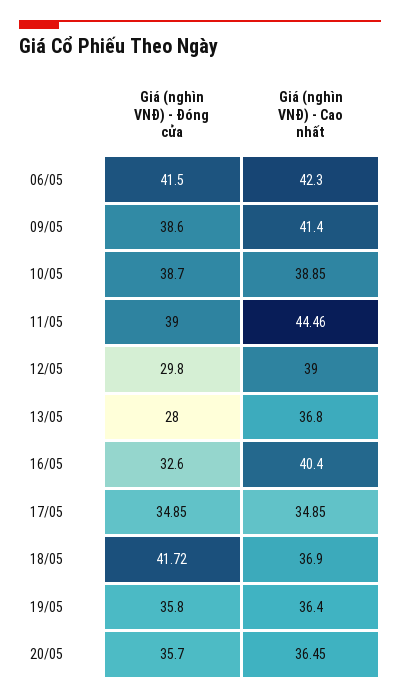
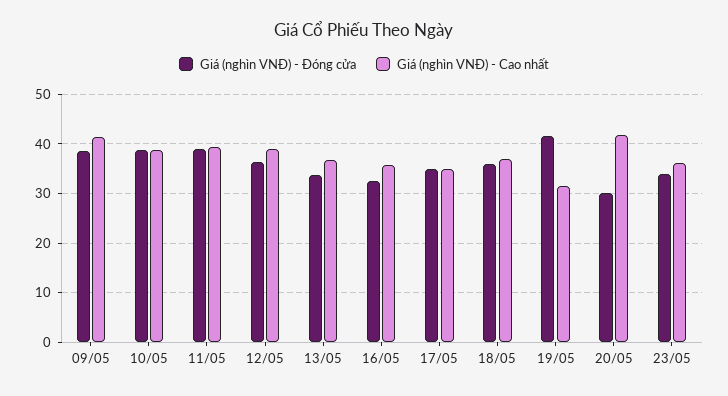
Giá (nghìn VNĐ) - Đóng cửa, 06/05: 41.5 -> none
Giá (nghìn VNĐ) - Cao nhất, 06/05: 42.3 -> none
Giá (nghìn VNĐ) - Cao nhất, 11/05: 44.46 -> 40
Giá (nghìn VNĐ) - Đóng cửa, 12/05: 29.8 -> 36
Giá (nghìn VNĐ) - Đóng cửa, 13/05: 28 -> 34
Giá (nghìn VNĐ) - Cao nhất, 16/05: 40.4 -> 36
Giá (nghìn VNĐ) - Đóng cửa, 18/05: 41.72 -> 36
Giá (nghìn VNĐ) - Đóng cửa, 19/05: 35.8 -> 42
Giá (nghìn VNĐ) - Cao nhất, 19/05: 36.4 -> 32
Giá (nghìn VNĐ) - Đóng cửa, 20/05: 35.7 -> 30
Giá (nghìn VNĐ) - Cao nhất, 20/05: 36.45 -> 42
Giá (nghìn VNĐ) - Đóng cửa, 23/05: none -> 34
Giá (nghìn VNĐ) - Cao nhất, 23/05: none -> 36

